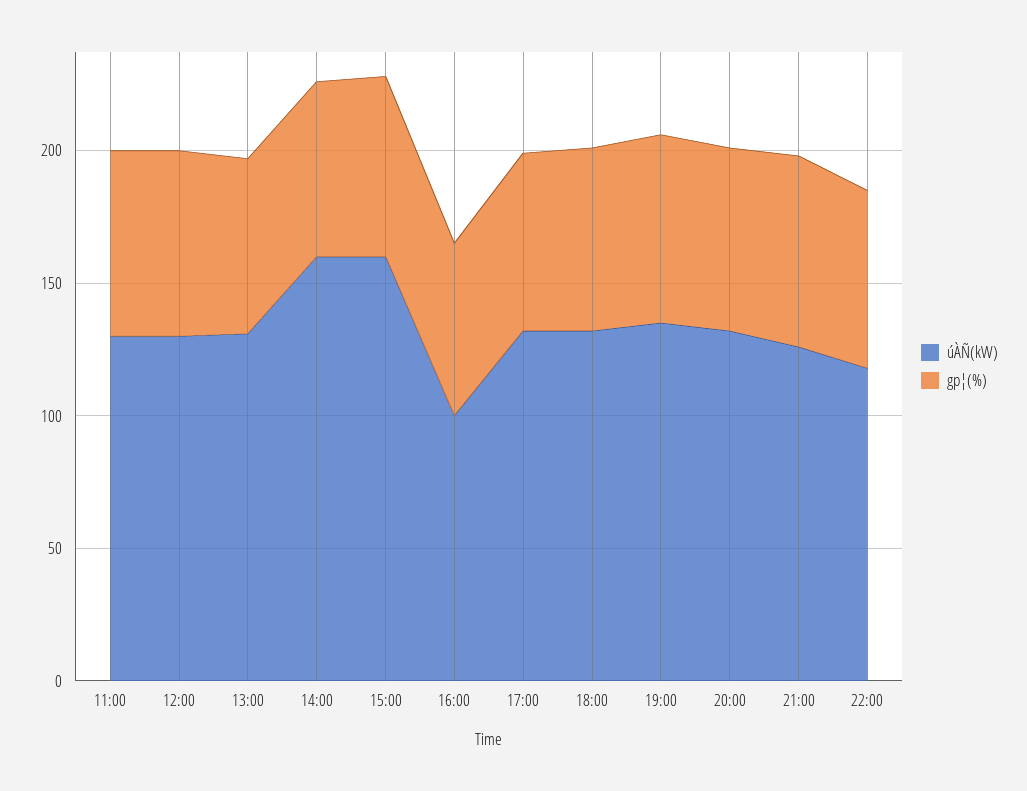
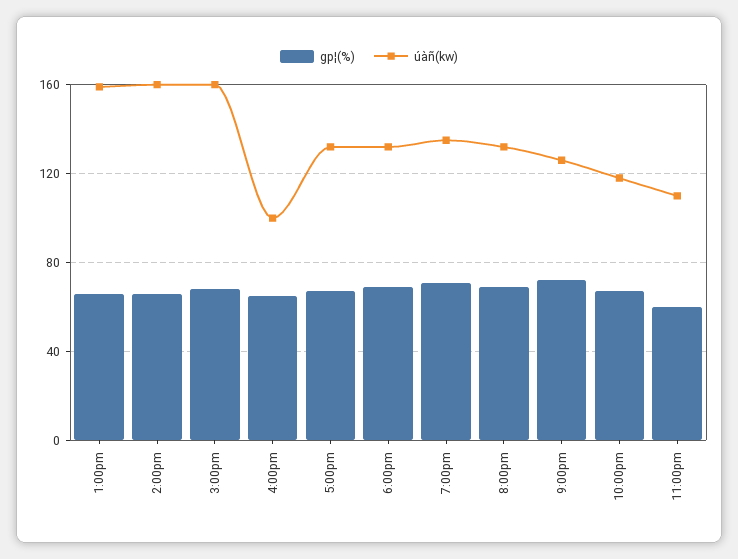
úÀÑ(kW), 11:00: 130 -> none
gp¦(%), 11:00: 70 -> none
úÀÑ(kW), 12:00: 130 -> none
gp¦(%), 12:00: 70 -> none
úÀÑ(kW), 13:00: 130 -> 160
gp¦(%), 11:00pm: none -> 60
úÀÑ(kW), 11:00pm: none -> 110

